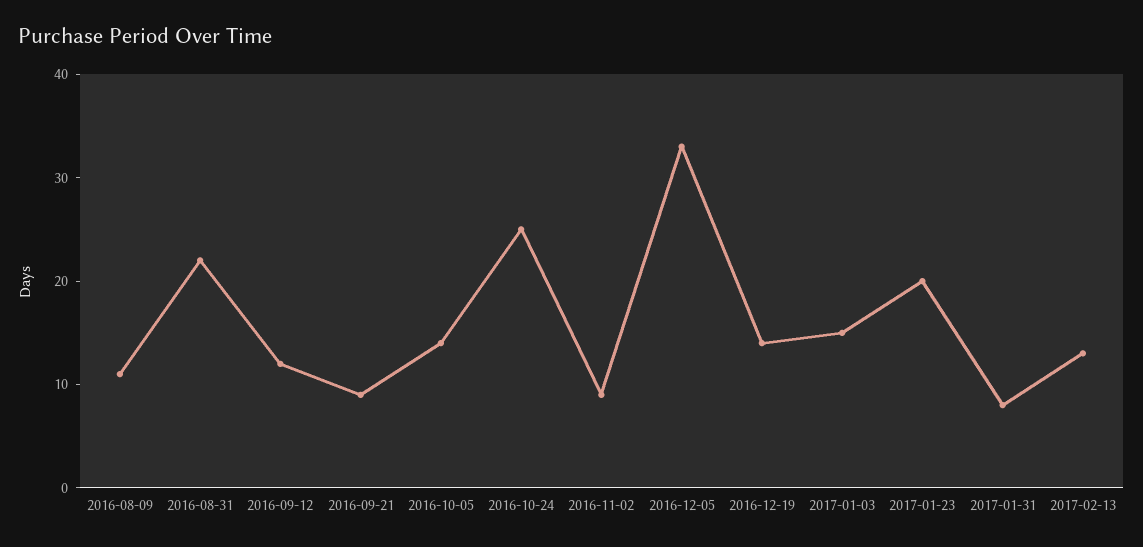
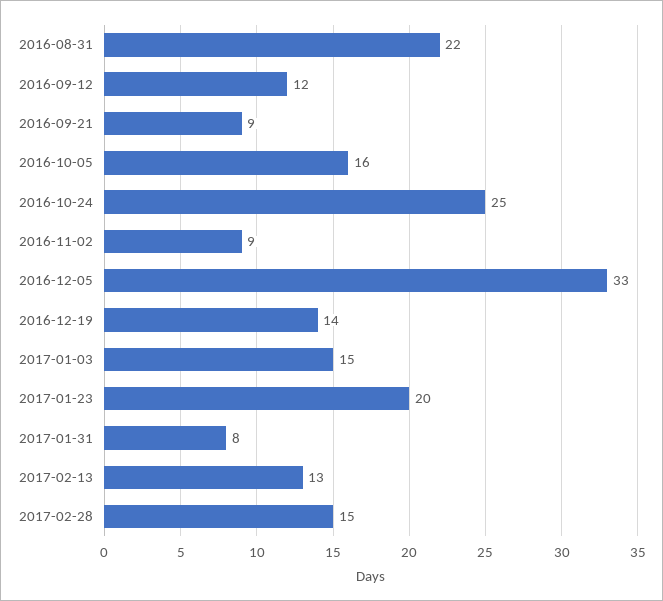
2016-08-09: 11 -> none
2016-10-05: 14 -> 16
2017-02-28: none -> 15

